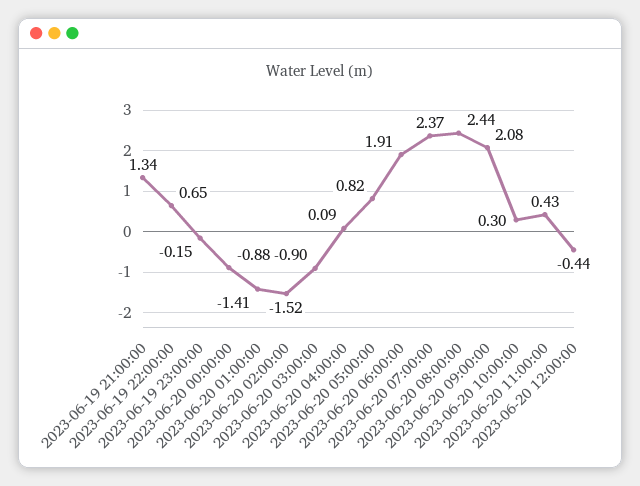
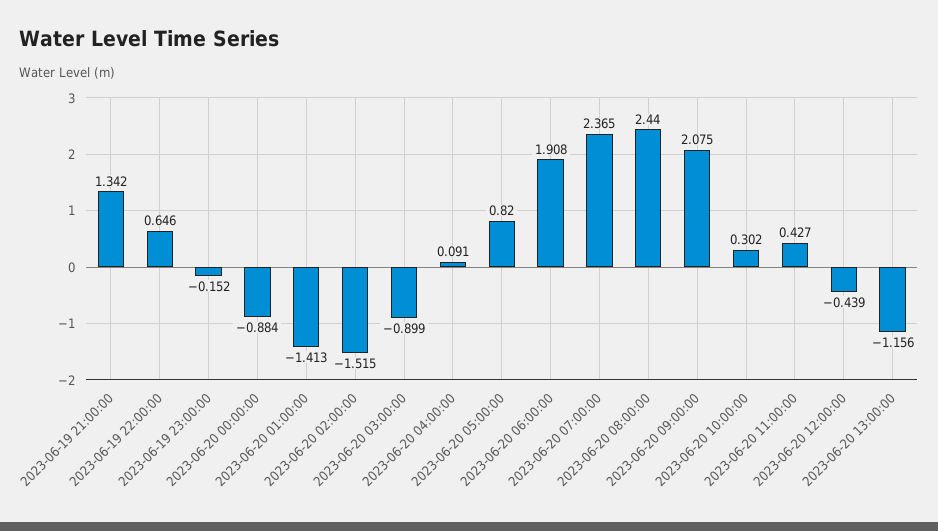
2023-06-20 13:00:00: none -> -1.156

